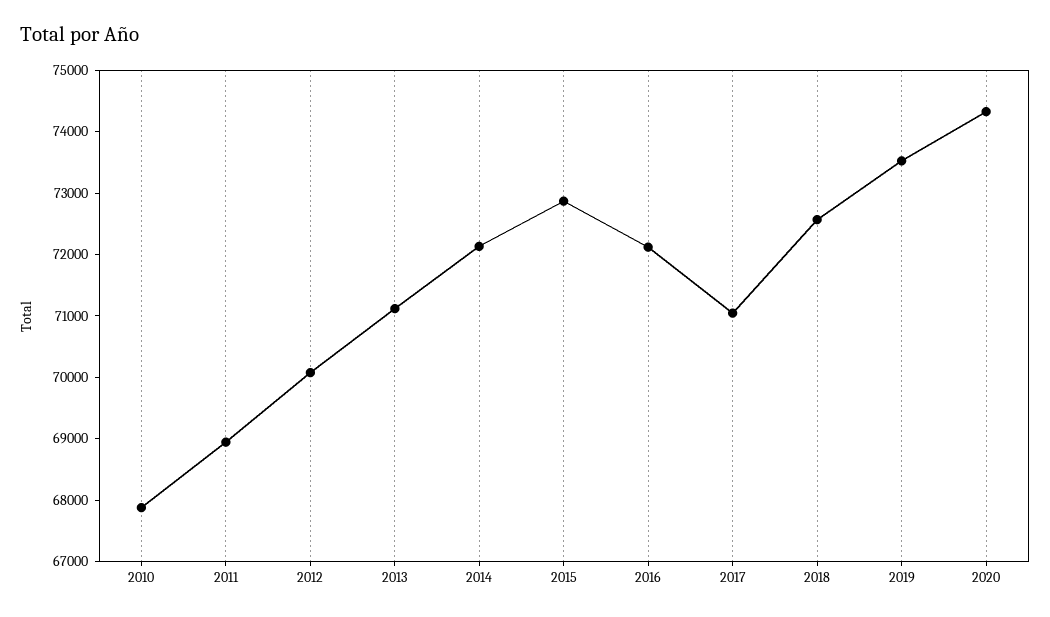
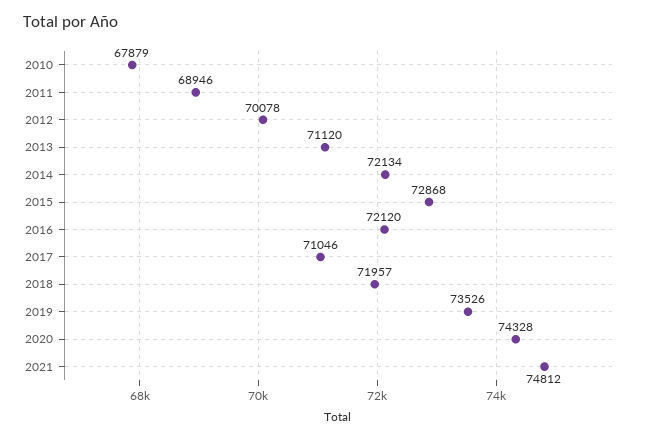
2018: 72600 -> 71957
2021: none -> 74812

